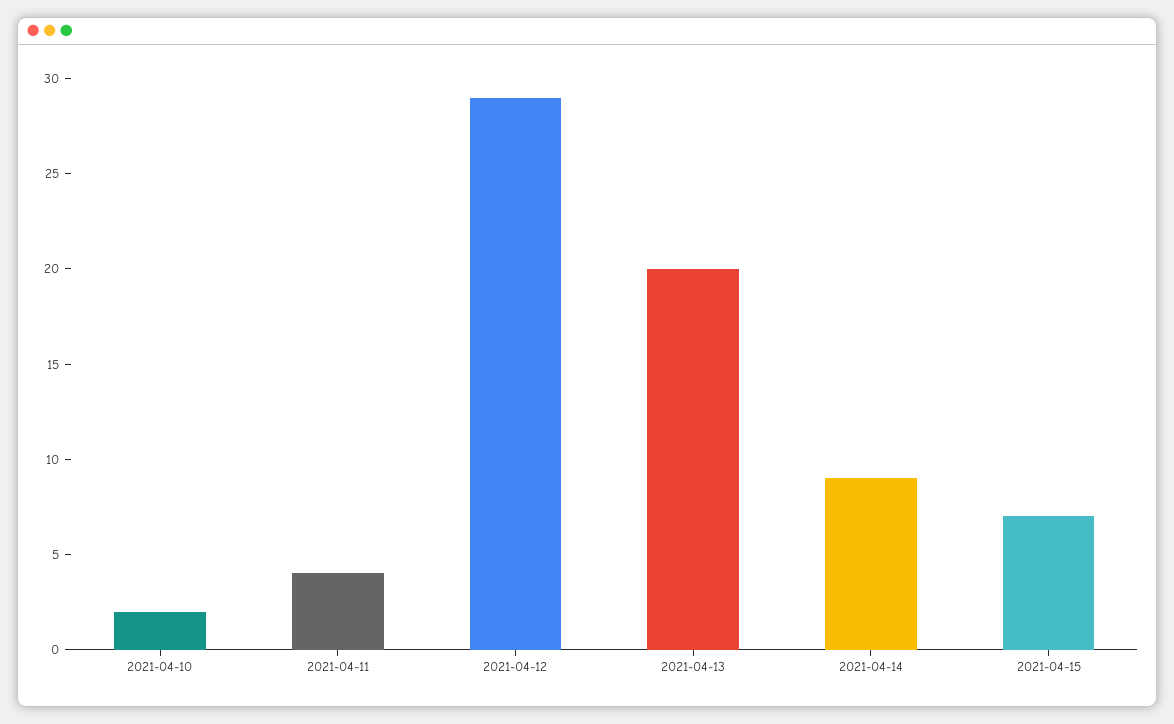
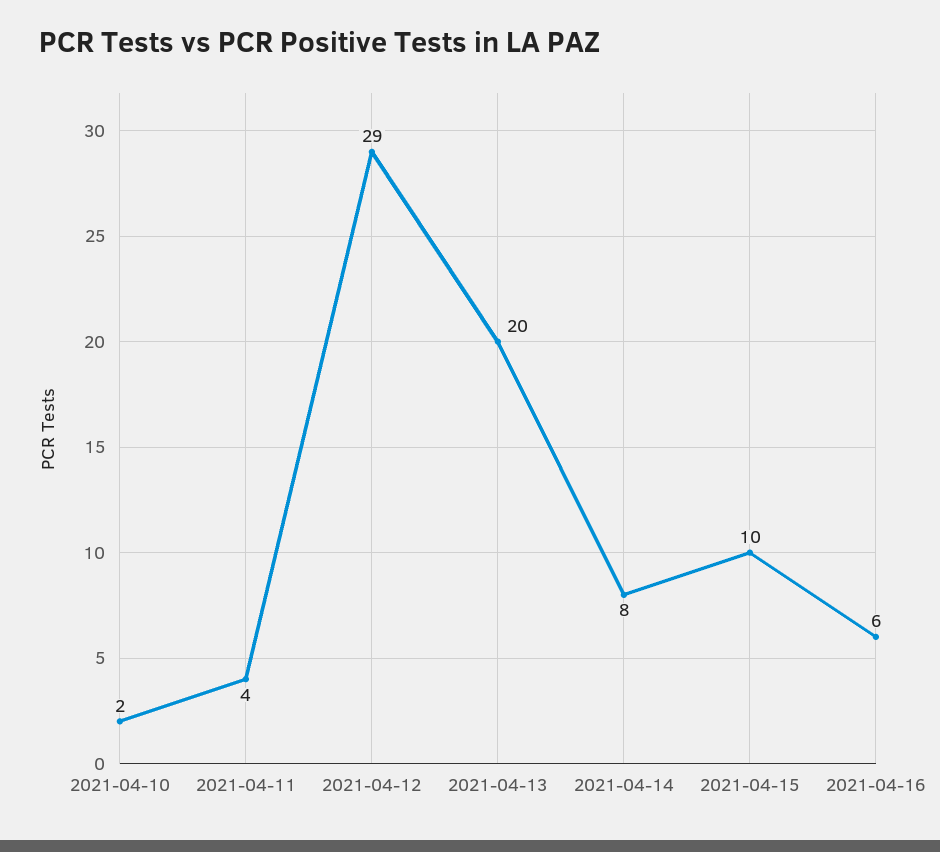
2021-04-14: 9 -> 8
2021-04-15: 7 -> 10
2021-04-16: none -> 6

